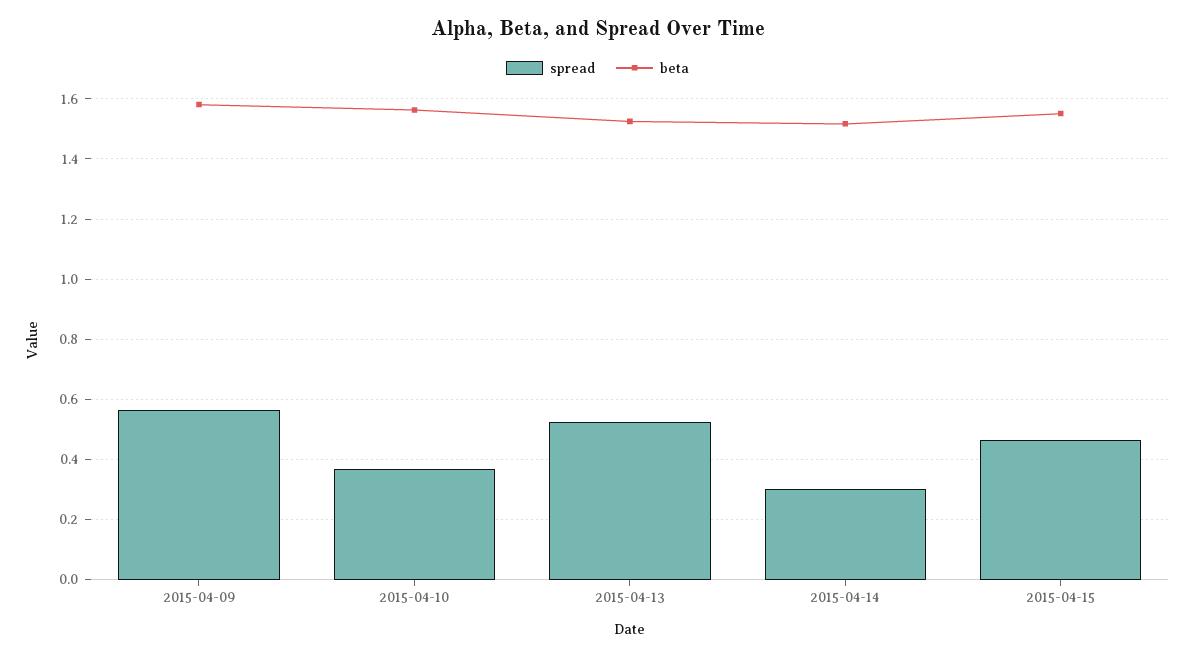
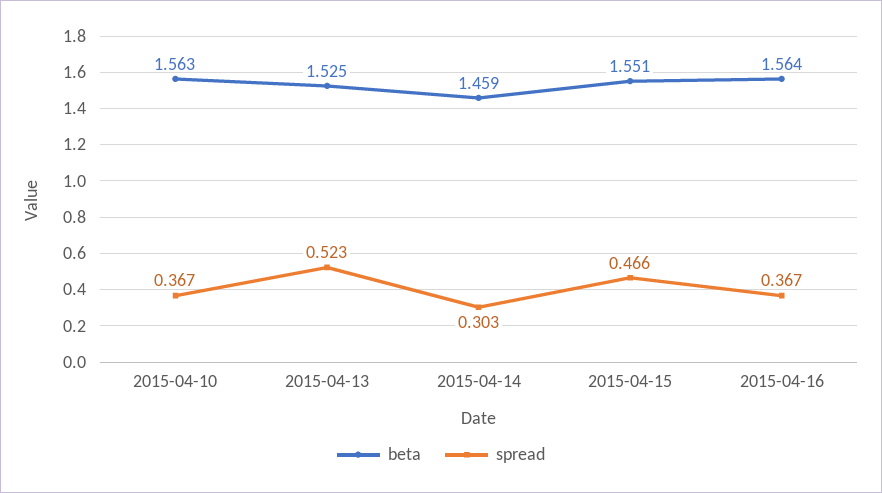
spread, 2015-04-09: 0.56 -> none
beta, 2015-04-09: 1.58 -> none
beta, 2015-04-14: 1.52 -> 1.459
beta, 2015-04-16: none -> 1.564
spread, 2015-04-16: none -> 0.367

